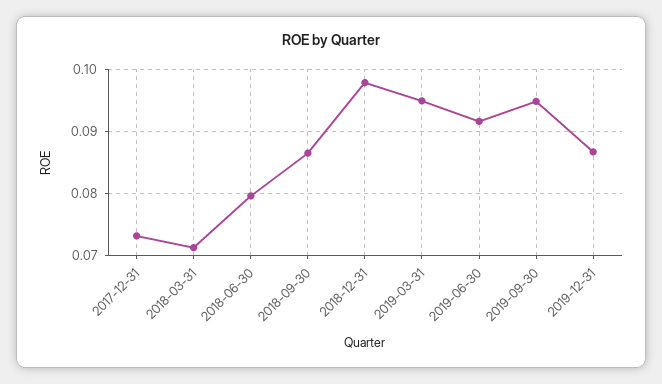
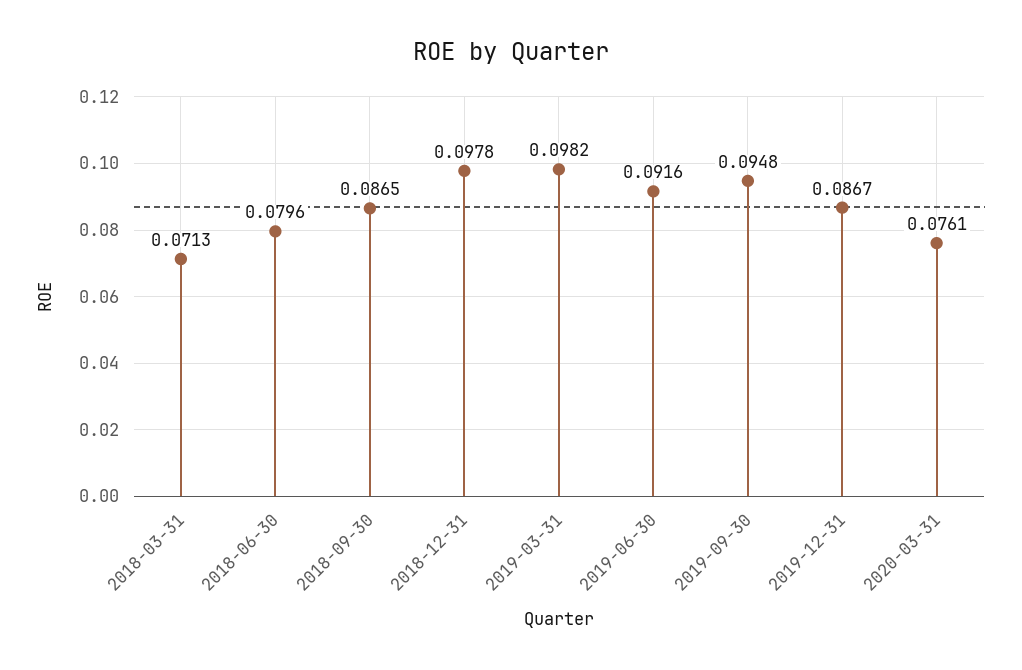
2017-12-31: 0.073 -> none
2019-03-31: 0.095 -> 0.0982
2020-03-31: none -> 0.0761

